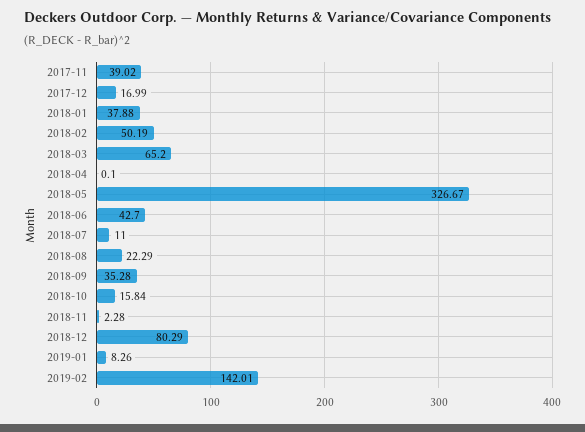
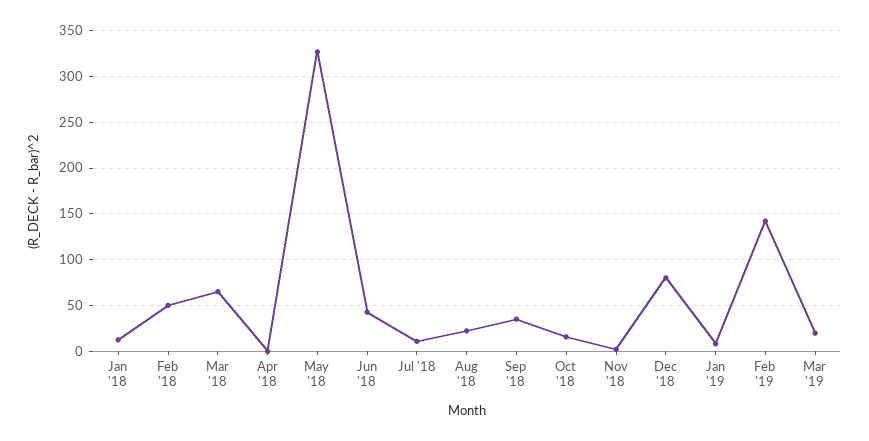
2017-11: 39.02 -> none
2017-12: 16.99 -> none
2018-01: 37.88 -> 10
Mar '19: none -> 20

